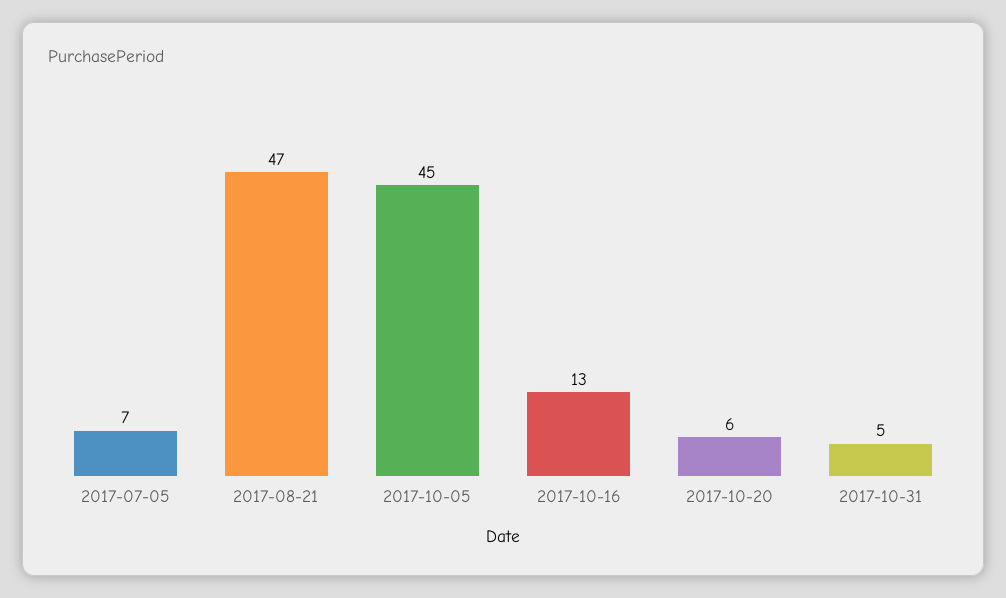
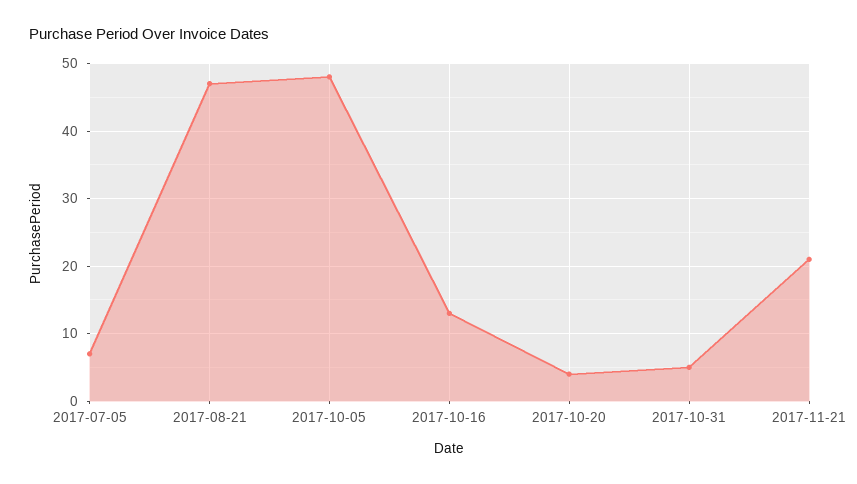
2017-10-05: 45 -> 48
2017-10-20: 6 -> 4
2017-11-21: none -> 21

